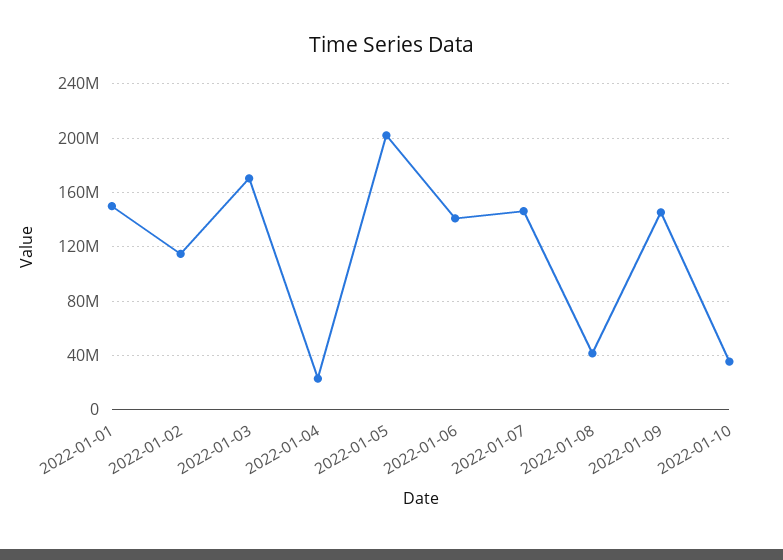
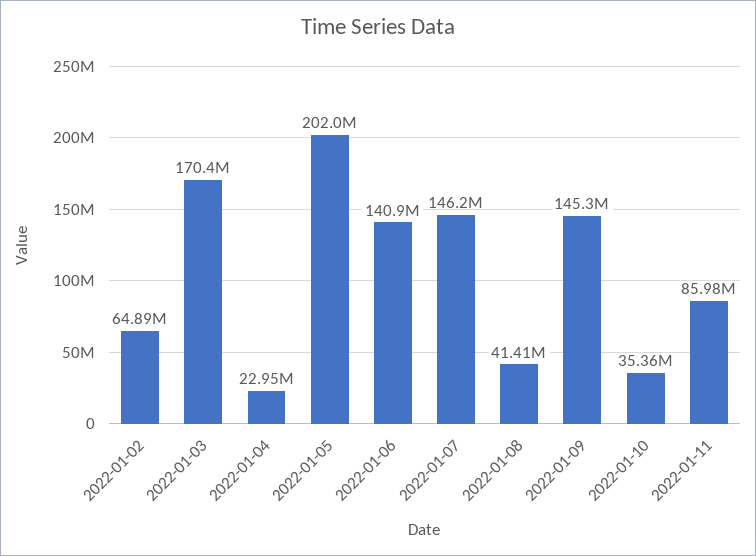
2022-01-01: 150000000 -> none
2022-01-02: 115000000 -> 64890000
2022-01-11: none -> 85980000

